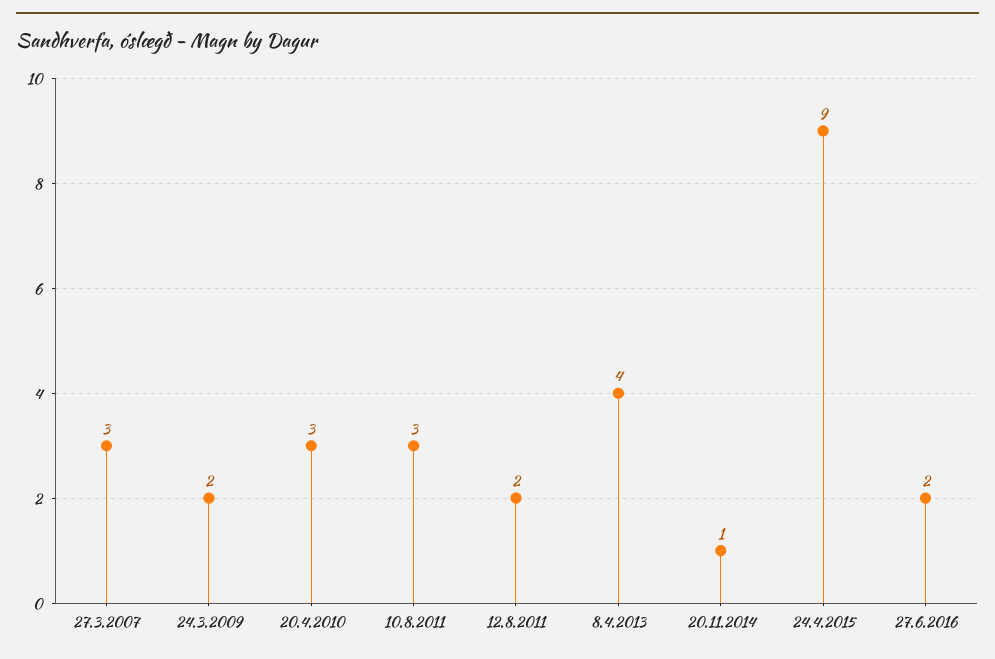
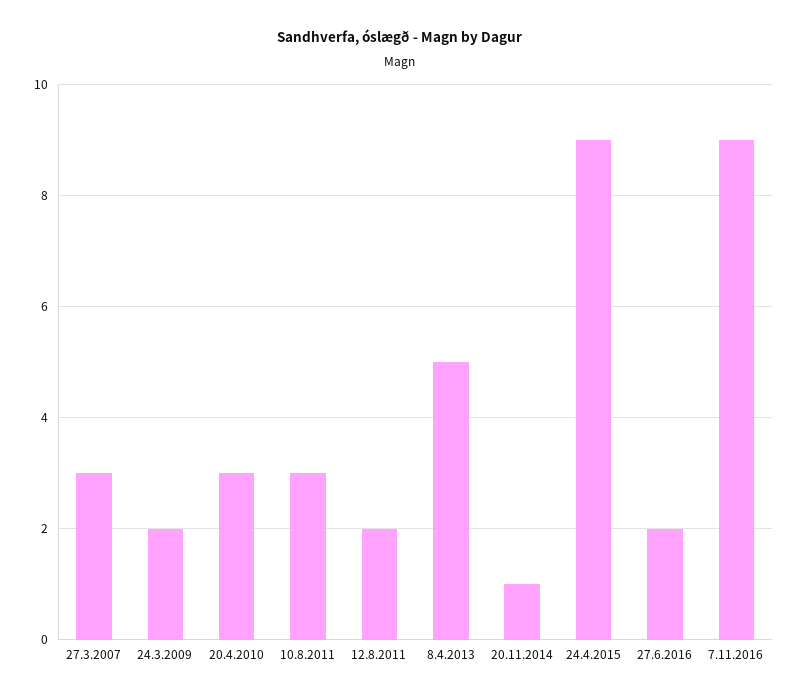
8.4.2013: 4 -> 5
7.11.2016: none -> 9

